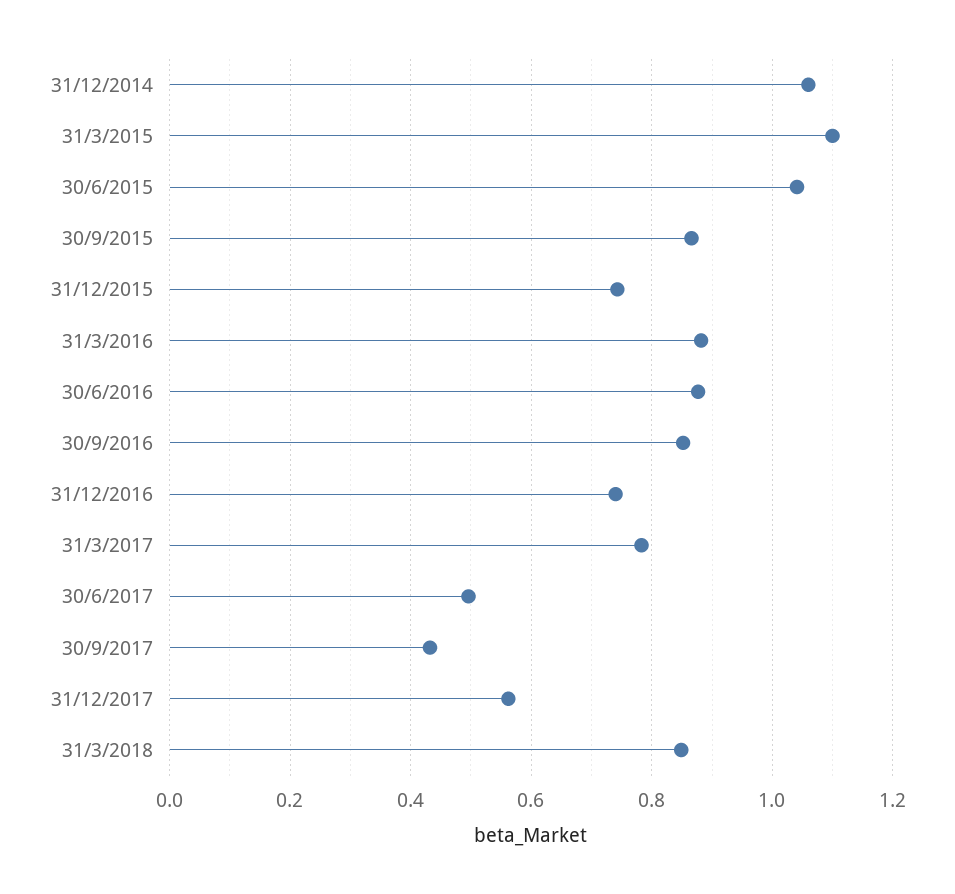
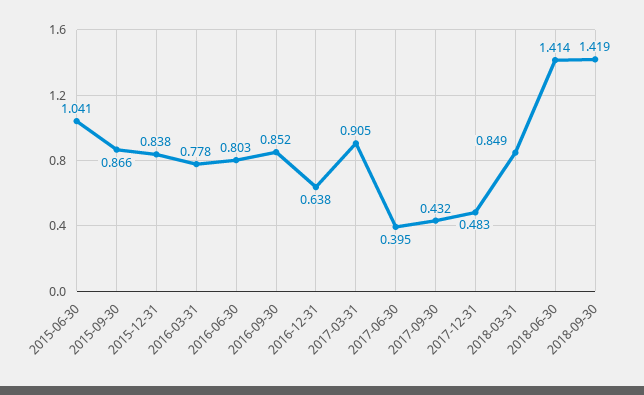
31/12/2014: 1.06 -> none
31/3/2015: 1.1 -> none
31/12/2015: 0.74 -> 0.838
31/3/2016: 0.88 -> 0.778
30/6/2016: 0.88 -> 0.803
31/12/2016: 0.74 -> 0.638
31/3/2017: 0.78 -> 0.905
30/6/2017: 0.5 -> 0.395
31/12/2017: 0.56 -> 0.483
2018-06-30: none -> 1.414
2018-09-30: none -> 1.419

